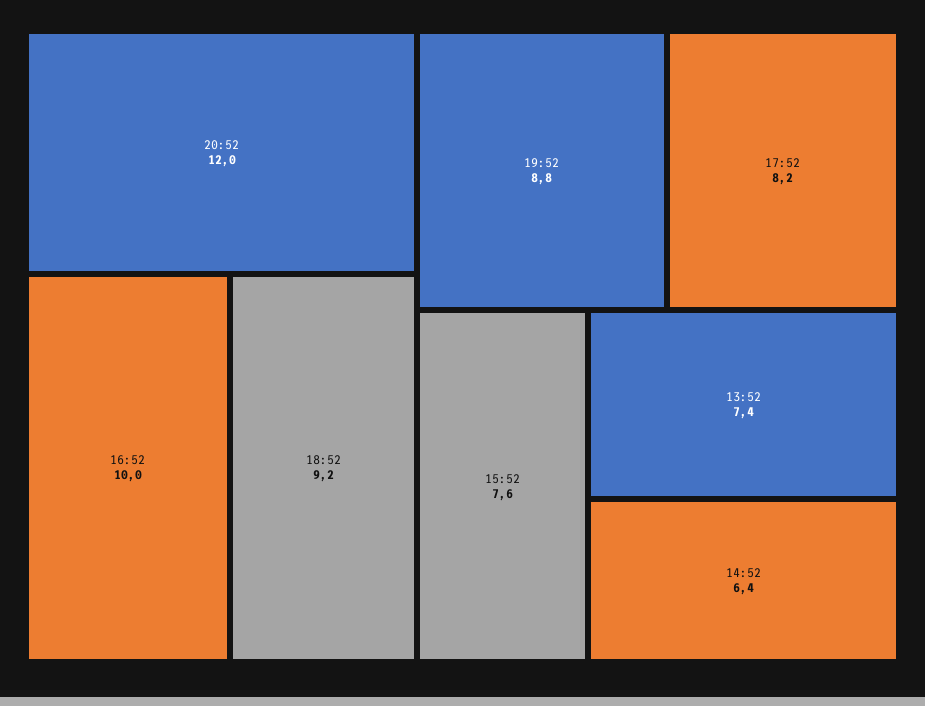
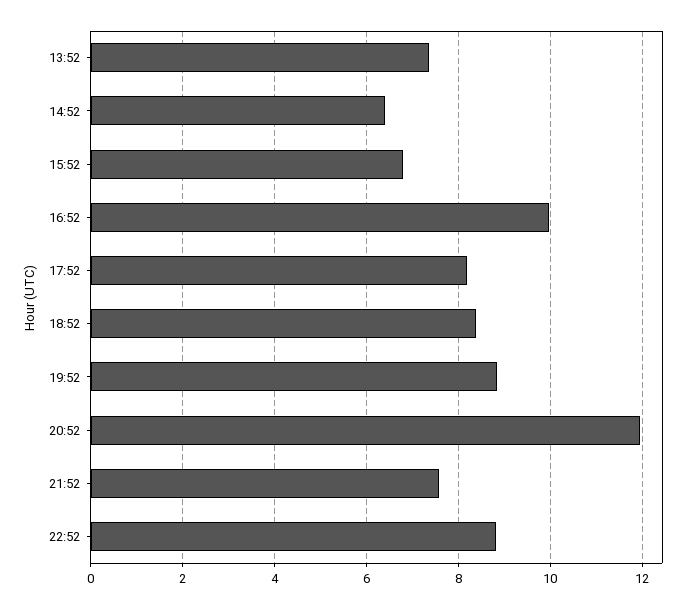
18:52: 9.2 -> 8.4
15:52: 7.6 -> 6.8
21:52: none -> 7.6
22:52: none -> 8.8

